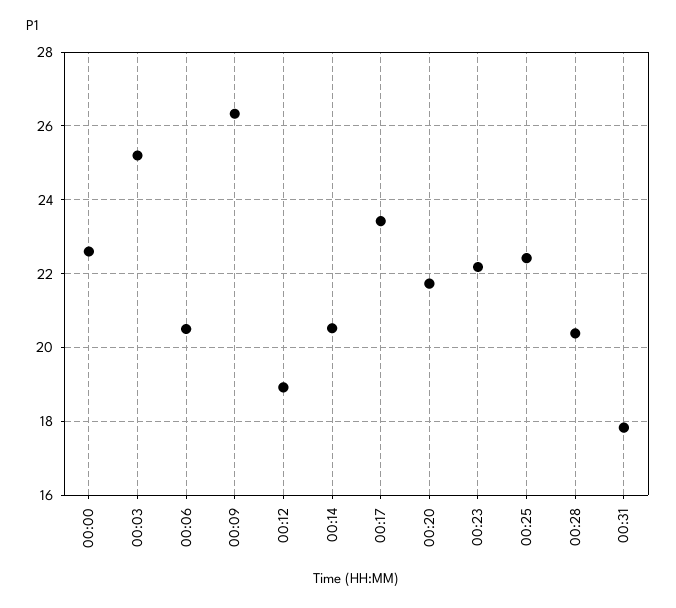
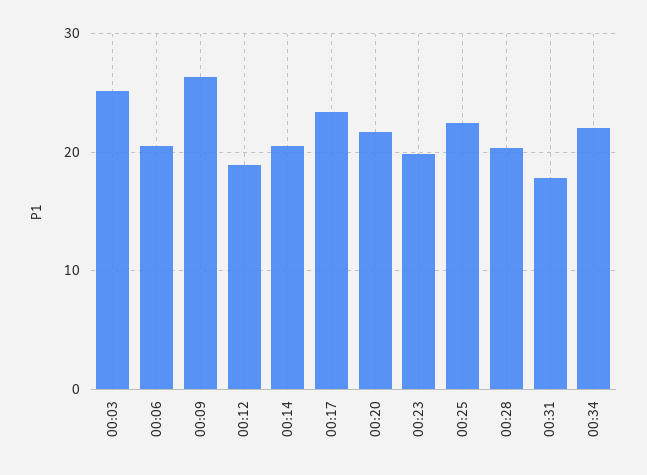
00:00: 22.6 -> none
00:23: 22.2 -> 20
00:34: none -> 22

